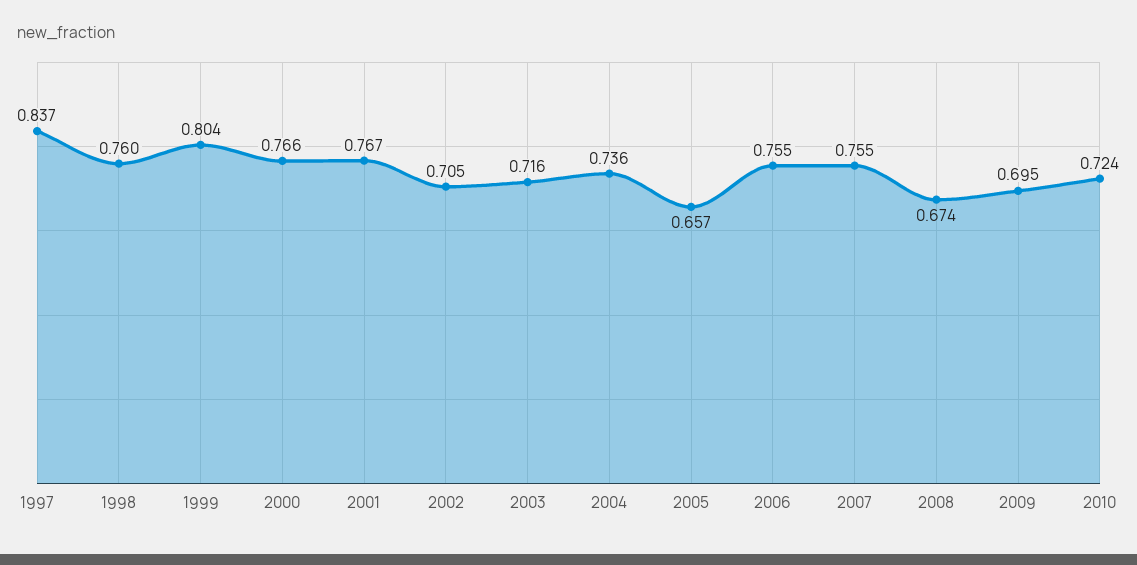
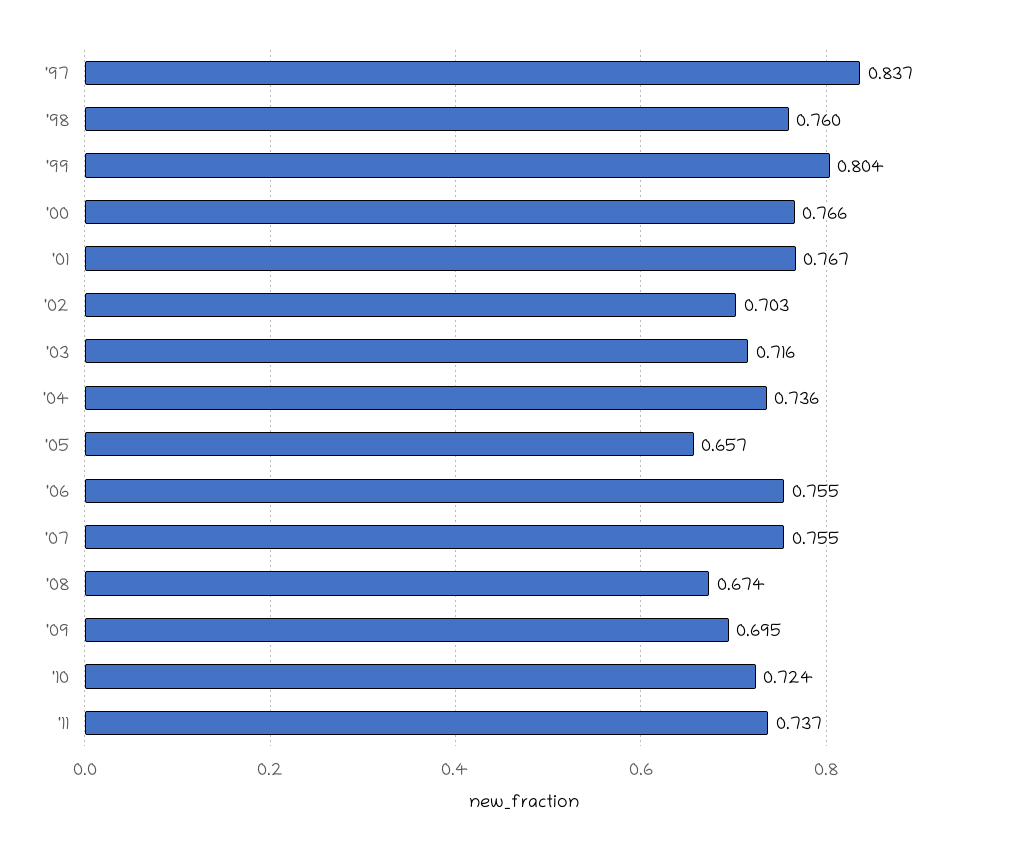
2002: 0.705 -> 0.703
'11: none -> 0.737

